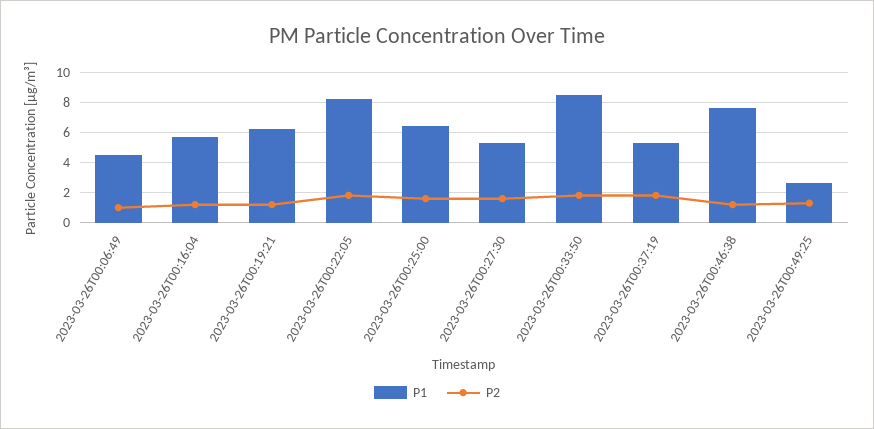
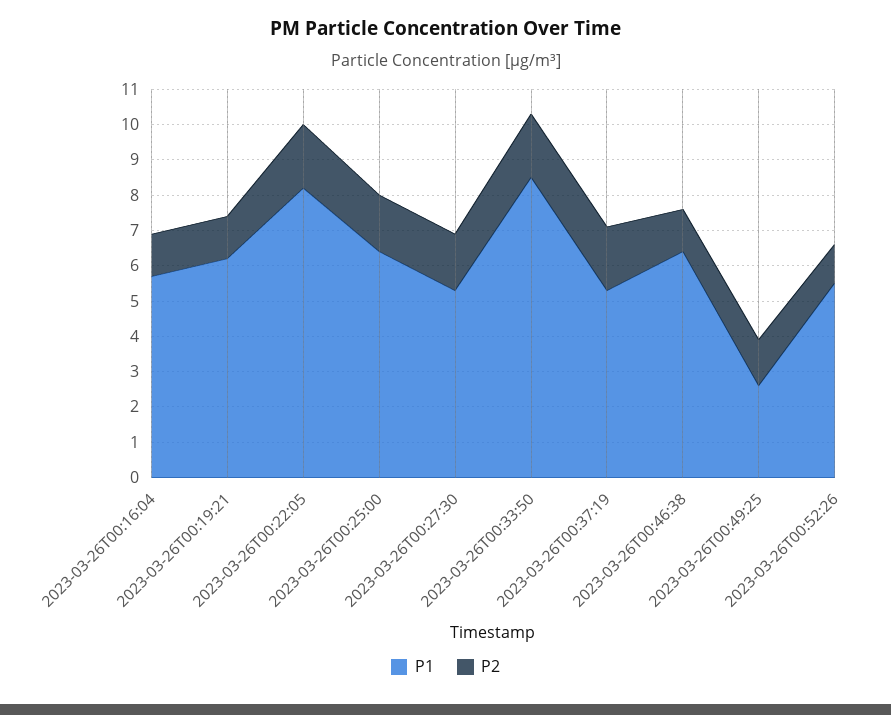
P1, 2023-03-26T00:06:49: 4.5 -> none
P2, 2023-03-26T00:06:49: 1 -> none
P1, 2023-03-26T00:46:38: 7.5 -> 6.5
P1, 2023-03-26T00:52:26: none -> 5.5
P2, 2023-03-26T00:52:26: none -> 1

